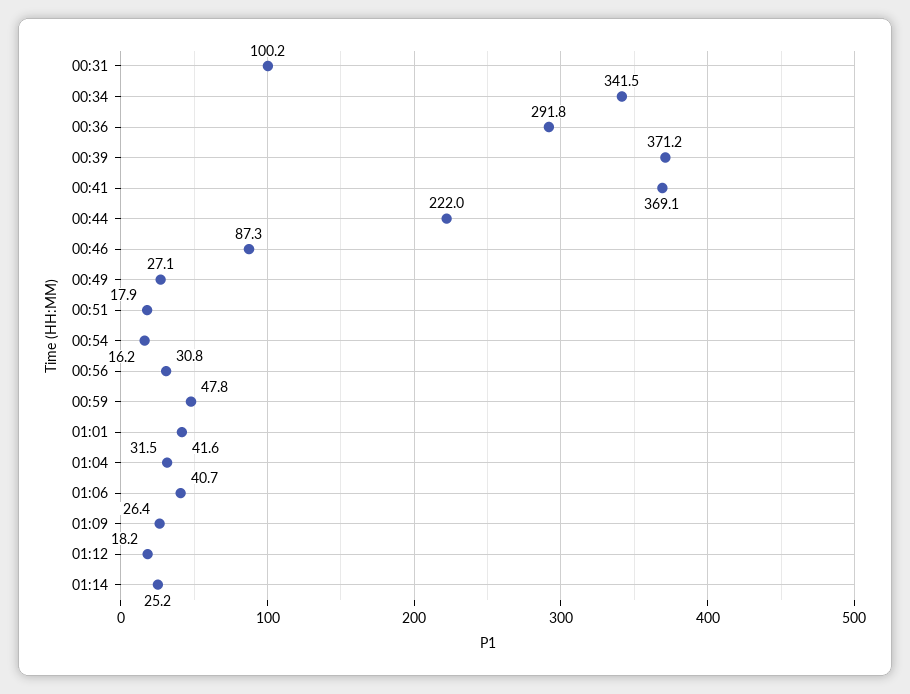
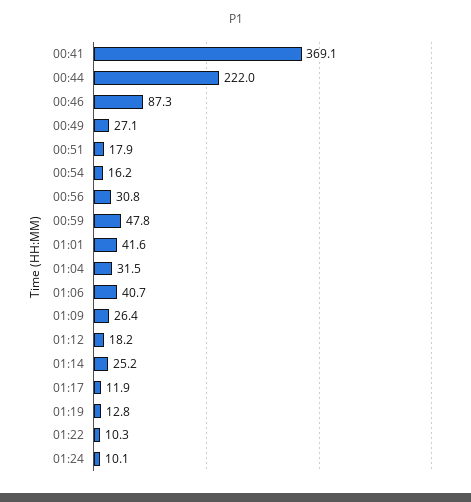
00:31: 100.2 -> none
00:34: 341.5 -> none
00:36: 291.8 -> none
00:39: 371.2 -> none
01:17: none -> 11.9
01:19: none -> 12.8
01:22: none -> 10.3
01:24: none -> 10.1

